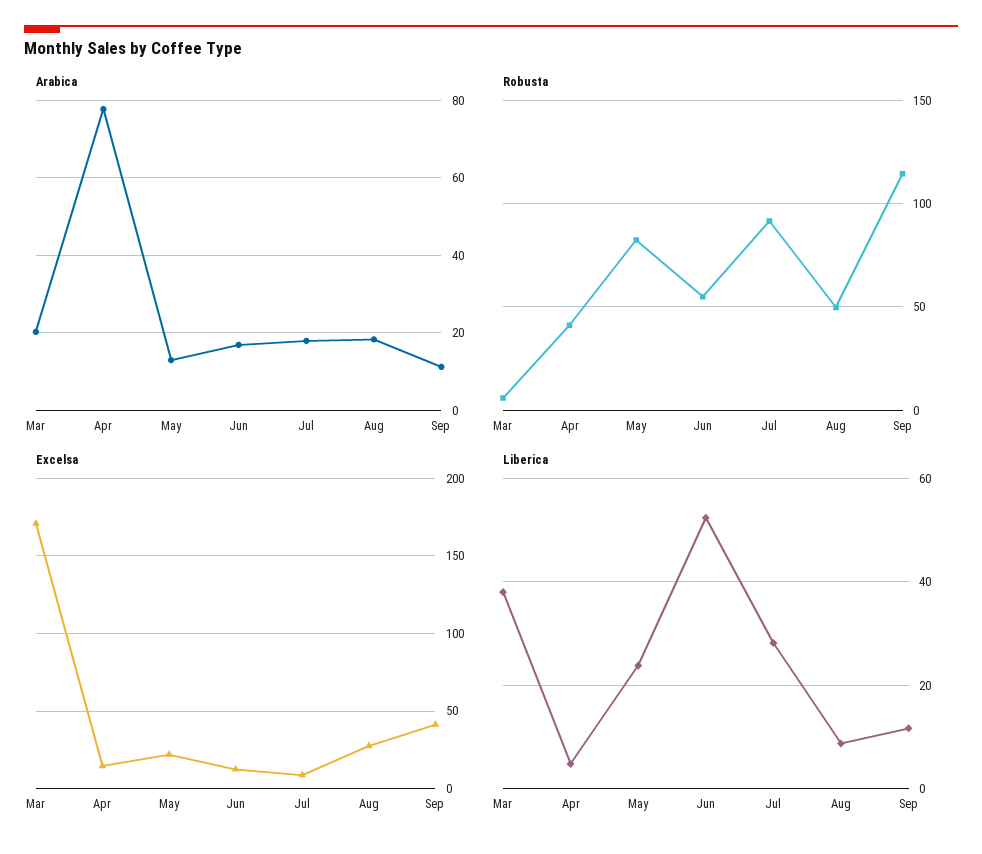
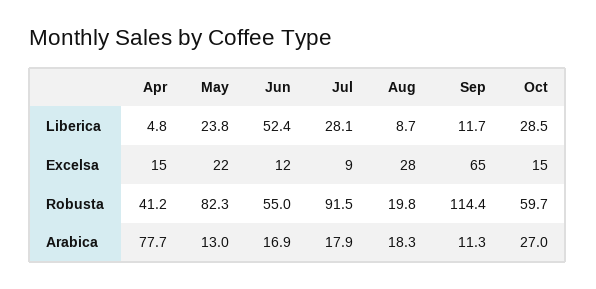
Arabica, Mar: 20 -> none
Robusta, Mar: 5 -> none
Robusta, Aug: 50 -> 19.8
Excelsa, Mar: 170 -> none
Excelsa, Sep: 40 -> 65
Liberica, Mar: 38 -> none
Liberica, Oct: none -> 28.5
Excelsa, Oct: none -> 15
Robusta, Oct: none -> 59.7
Arabica, Oct: none -> 27

